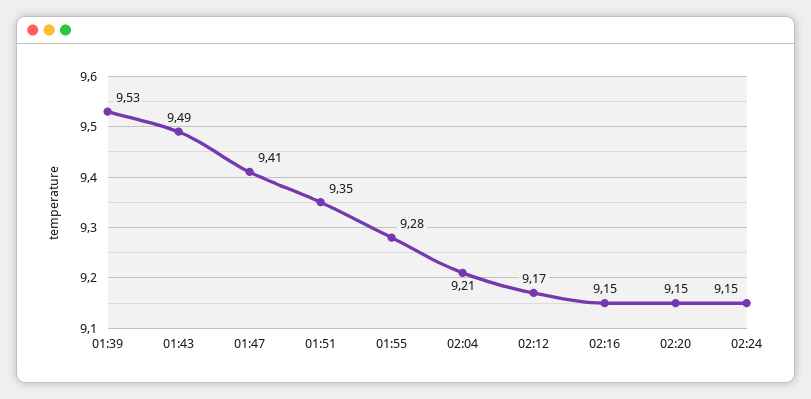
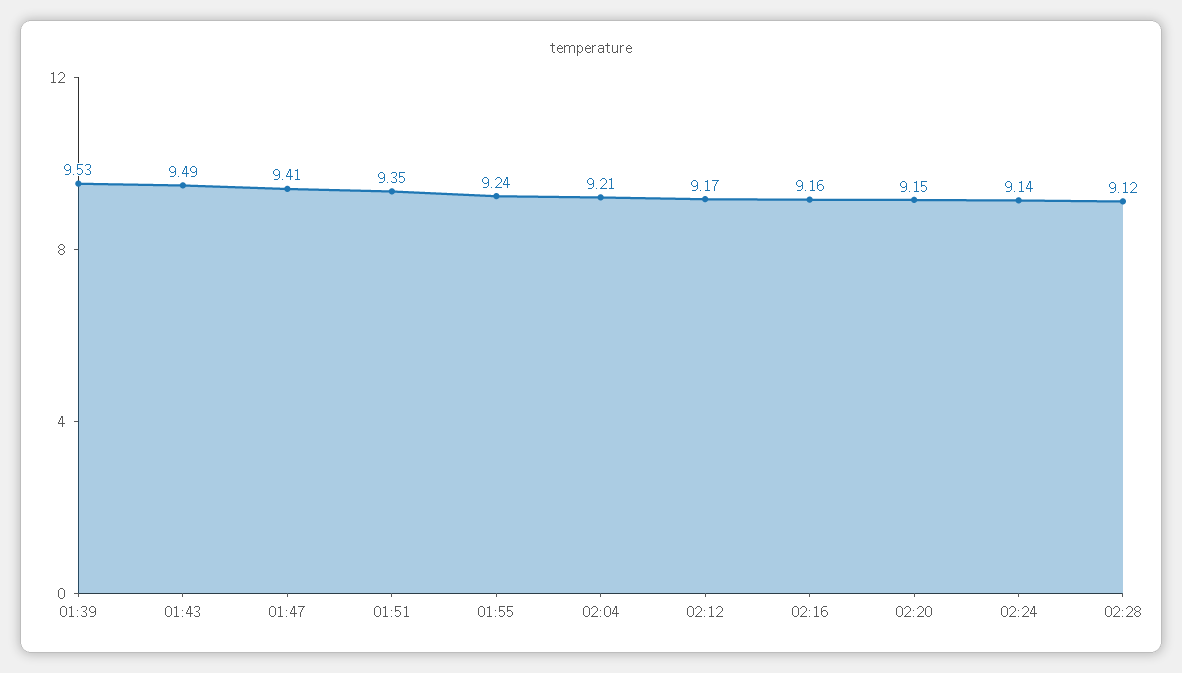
01:55: 9.28 -> 9.24
02:16: 9.15 -> 9.16
02:24: 9.15 -> 9.14
02:28: none -> 9.12

